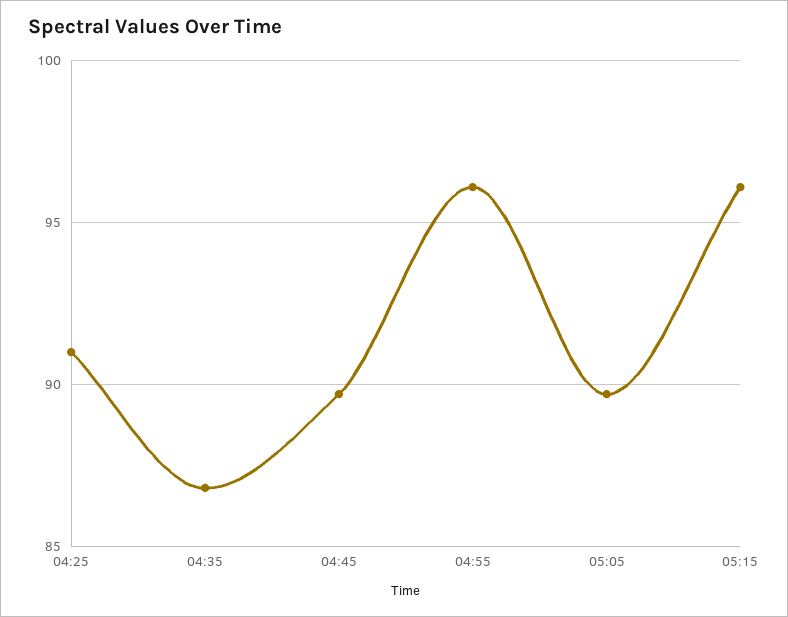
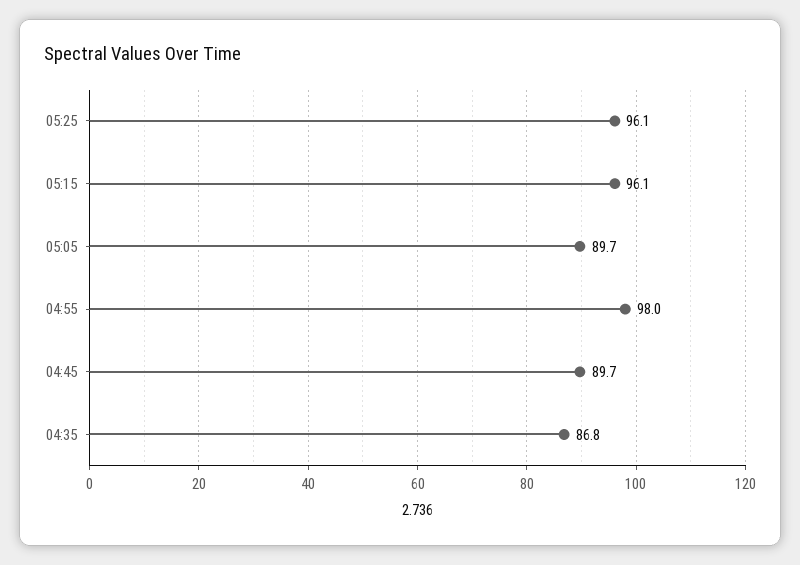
04:25: 91 -> none
04:55: 96 -> 98
05:25: none -> 96.1

